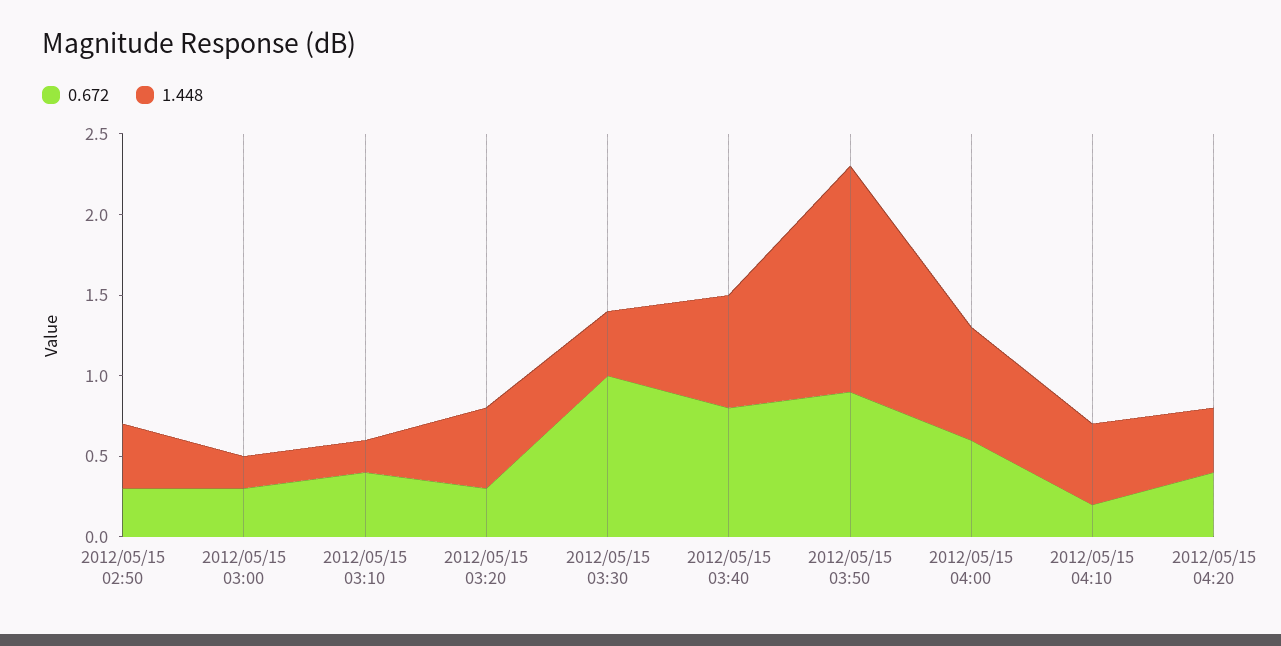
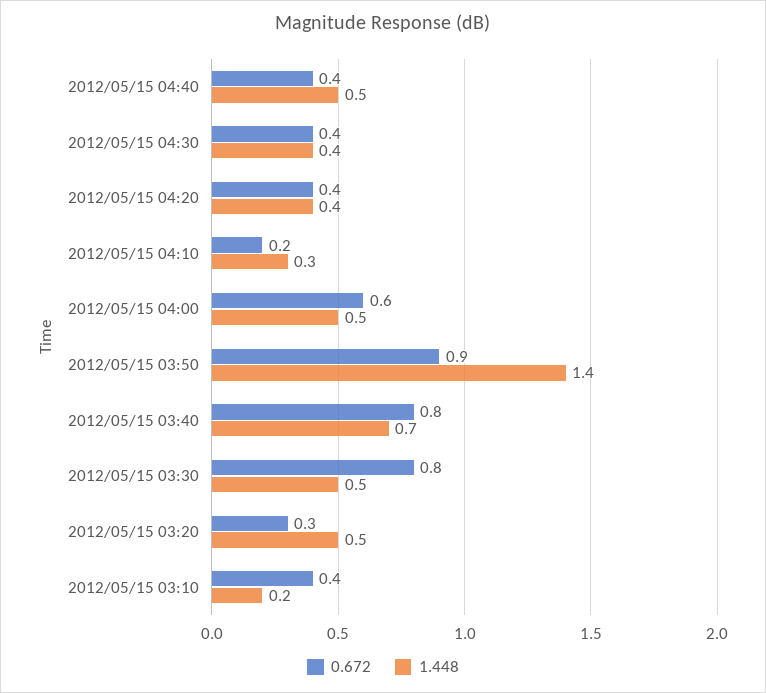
0.672, 2012/05/15 02:50: 0.3 -> none
1.448, 2012/05/15 02:50: 0.4 -> none
0.672, 2012/05/15 03:00: 0.3 -> none
1.448, 2012/05/15 03:00: 0.2 -> none
0.672, 2012/05/15 03:30: 1 -> 0.8
1.448, 2012/05/15 03:30: 0.4 -> 0.5
1.448, 2012/05/15 04:00: 0.7 -> 0.5
1.448, 2012/05/15 04:10: 0.5 -> 0.3
0.672, 2012/05/15 04:40: none -> 0.4
1.448, 2012/05/15 04:40: none -> 0.5
0.672, 2012/05/15 04:30: none -> 0.4
1.448, 2012/05/15 04:30: none -> 0.4

